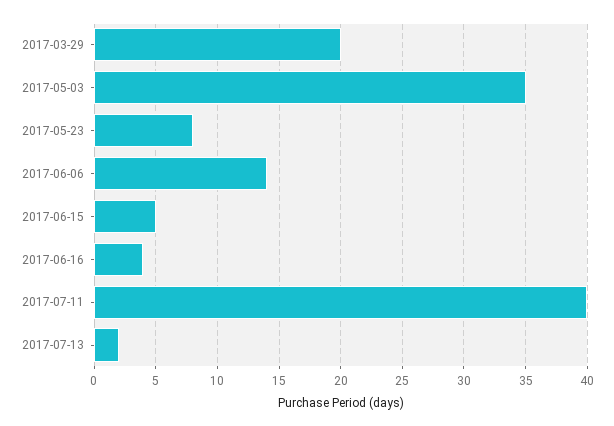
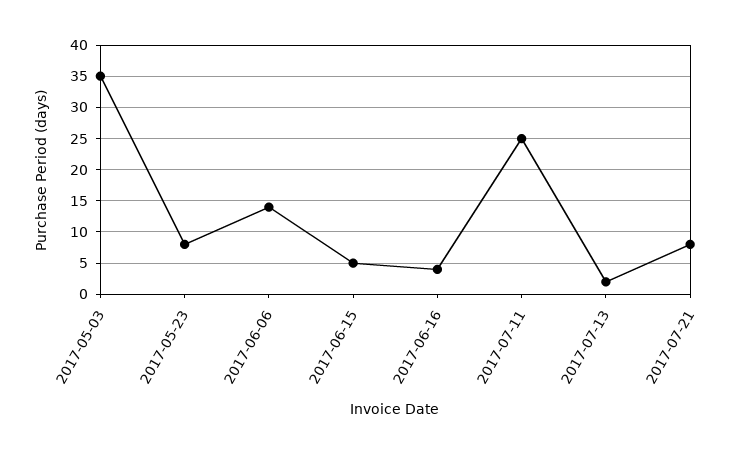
2017-03-29: 20 -> none
2017-07-11: 40 -> 25
2017-07-21: none -> 8

